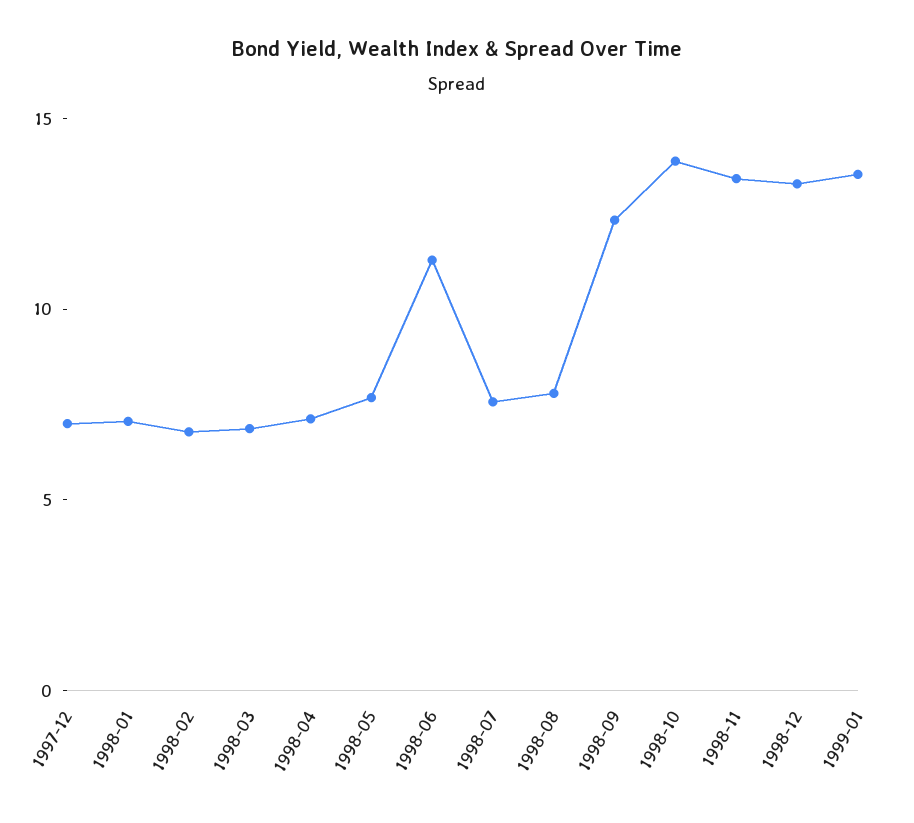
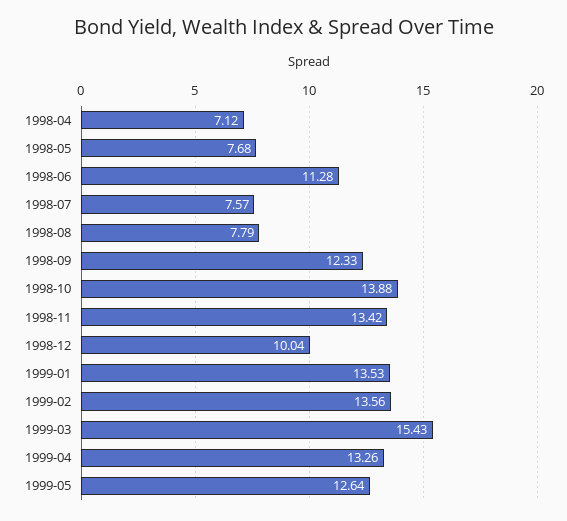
1997-12: 7 -> none
1998-01: 7 -> none
1998-02: 7 -> none
1998-03: 7 -> none
1998-12: 13 -> 10.04
1999-02: none -> 13.56
1999-03: none -> 15.43
1999-04: none -> 13.26
1999-05: none -> 12.64

